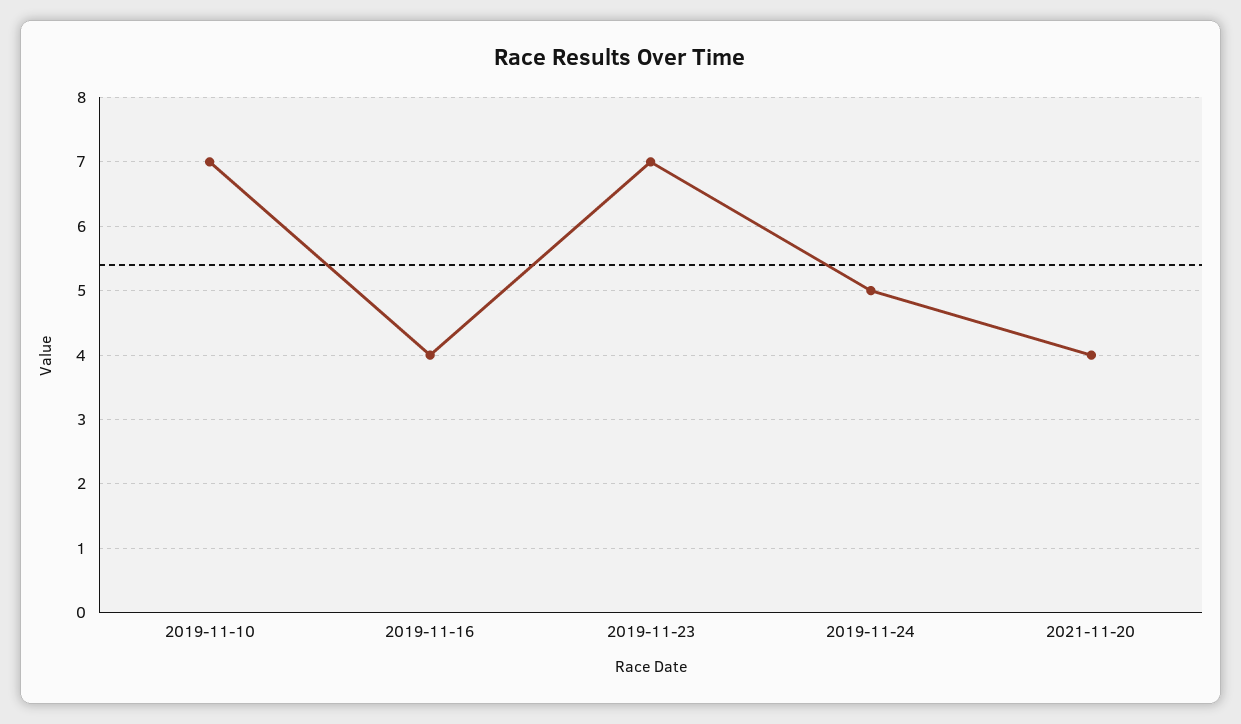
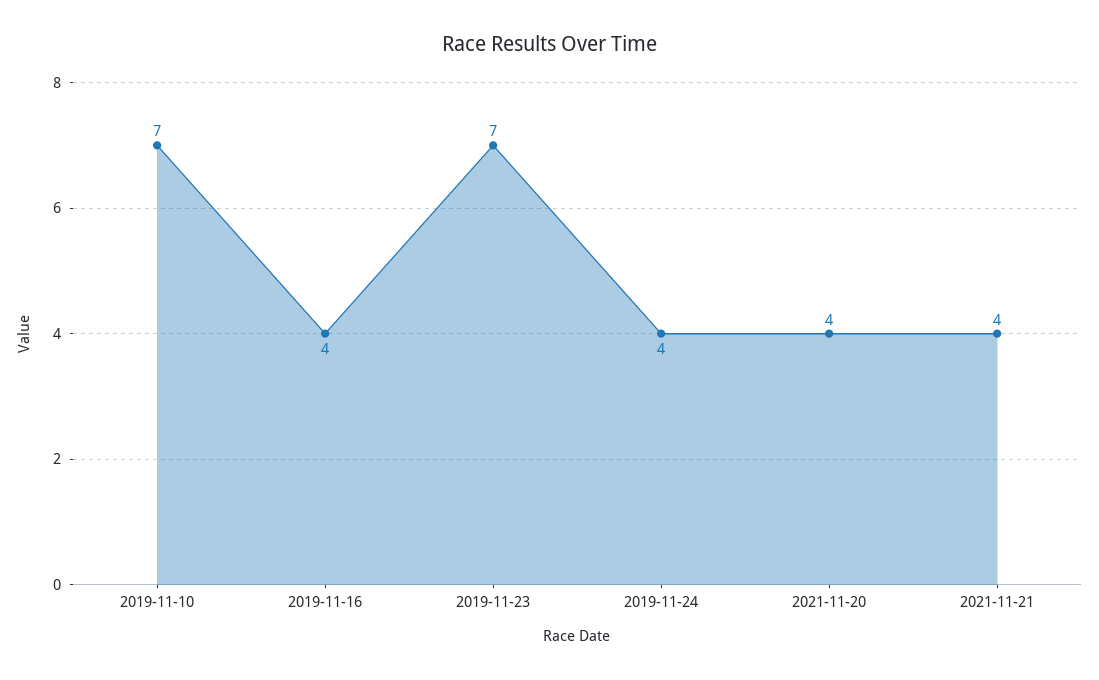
2019-11-24: 5 -> 4
2021-11-21: none -> 4

